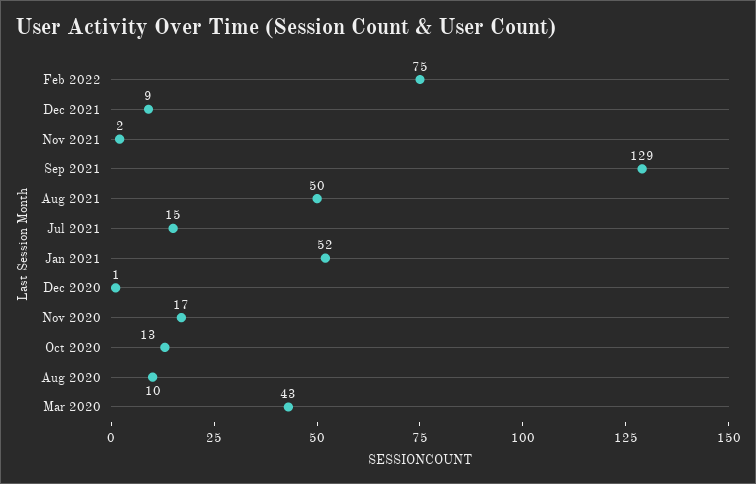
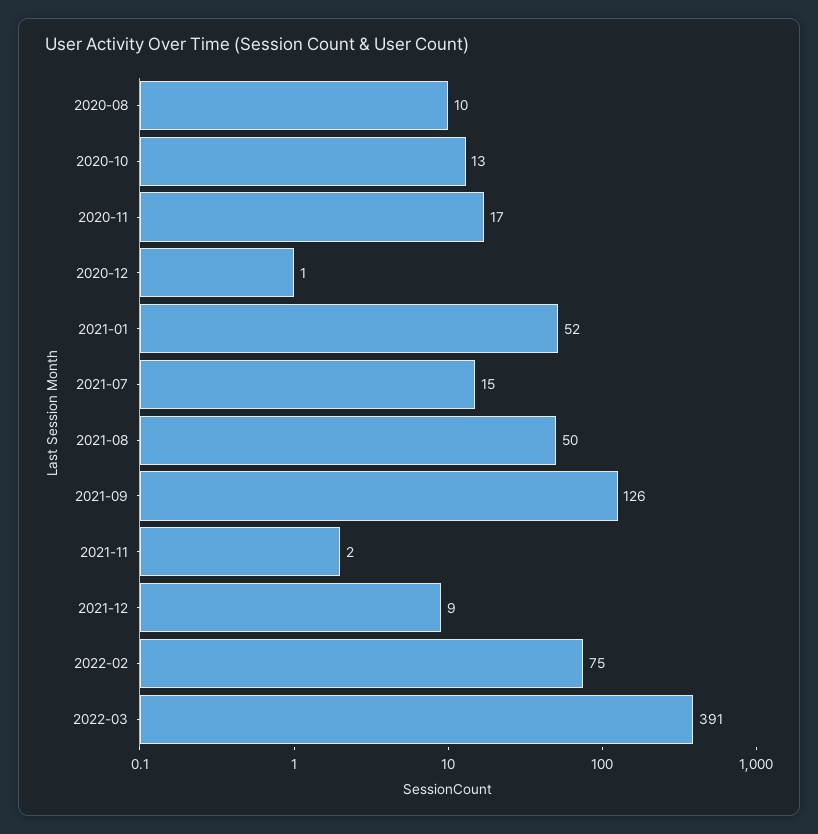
Sep 2021: 129 -> 126
Mar 2020: 43 -> none
2022-03: none -> 391

